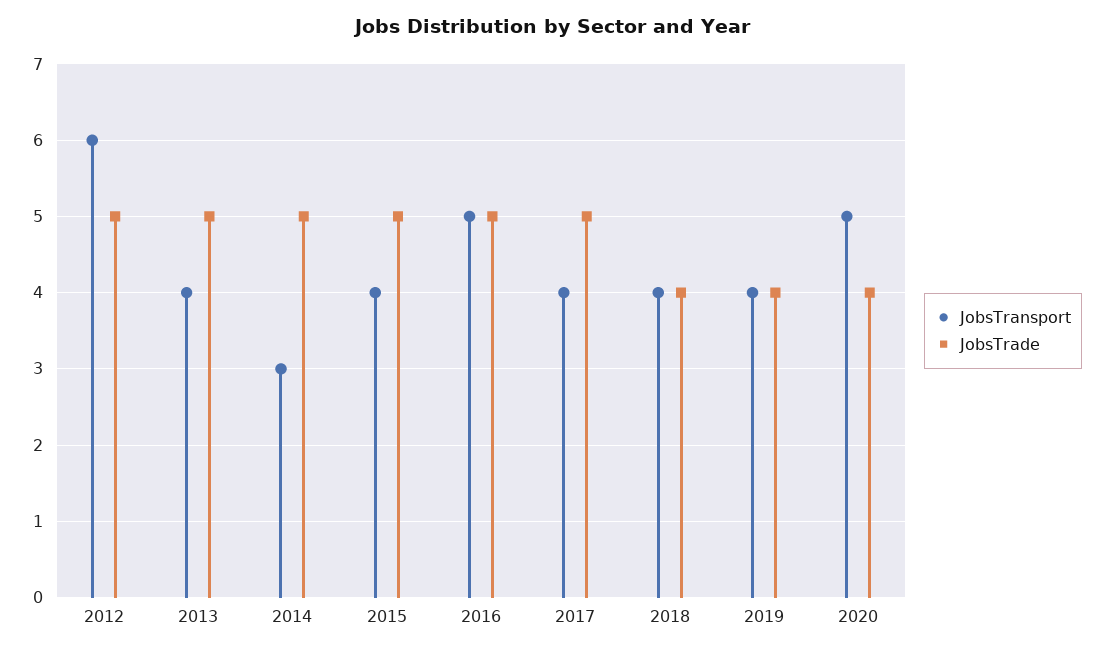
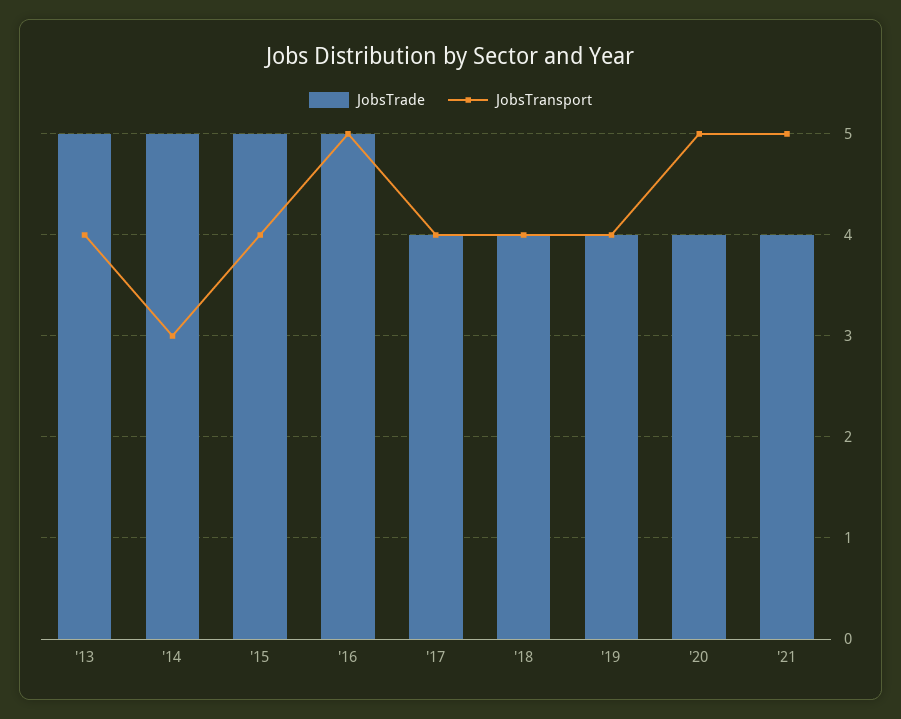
JobsTransport, 2012: 6 -> none
JobsTrade, 2012: 5 -> none
JobsTrade, 2017: 5 -> 4
JobsTrade, '21: none -> 4
JobsTransport, '21: none -> 5

